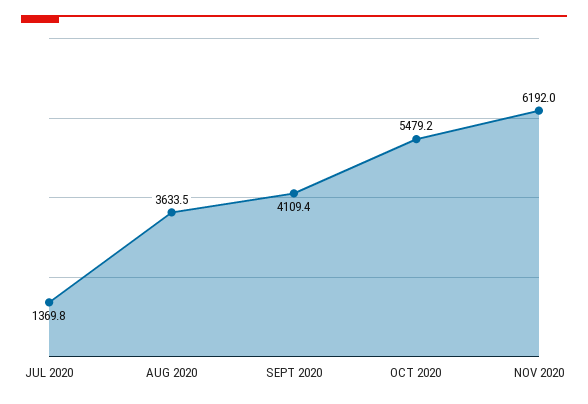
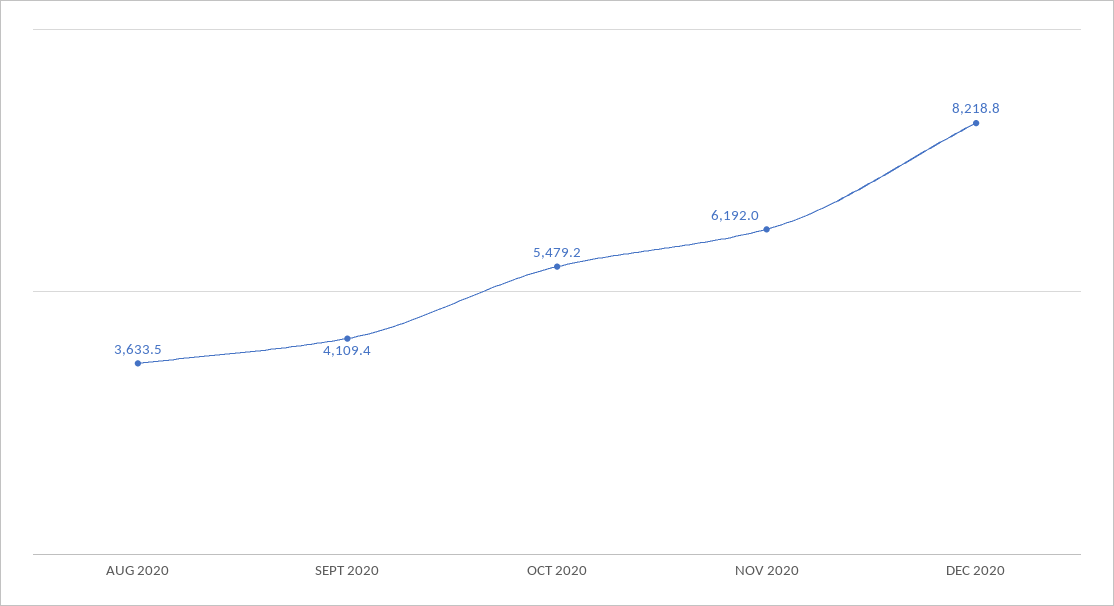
JUL 2020: 1369.8 -> none
DEC 2020: none -> 8218.8

